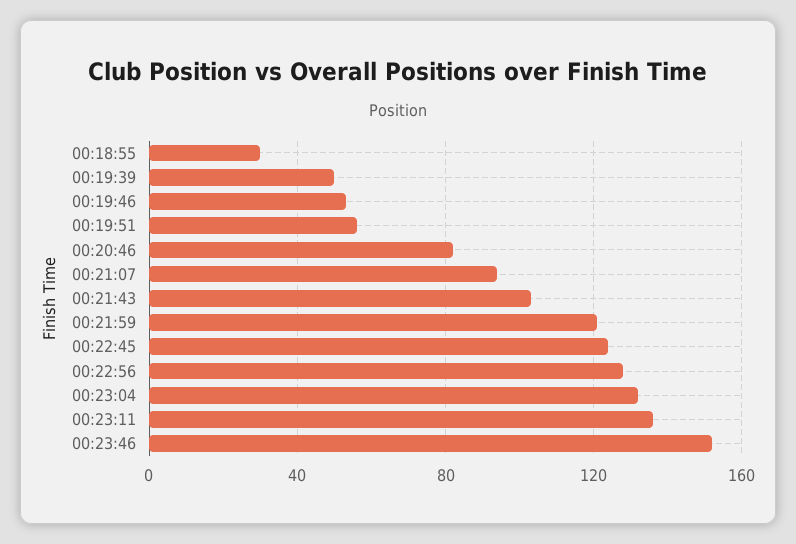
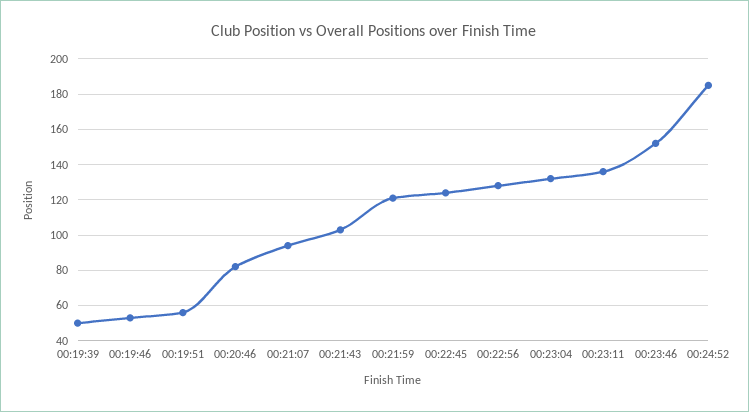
00:18:55: 30 -> none
00:24:52: none -> 185

